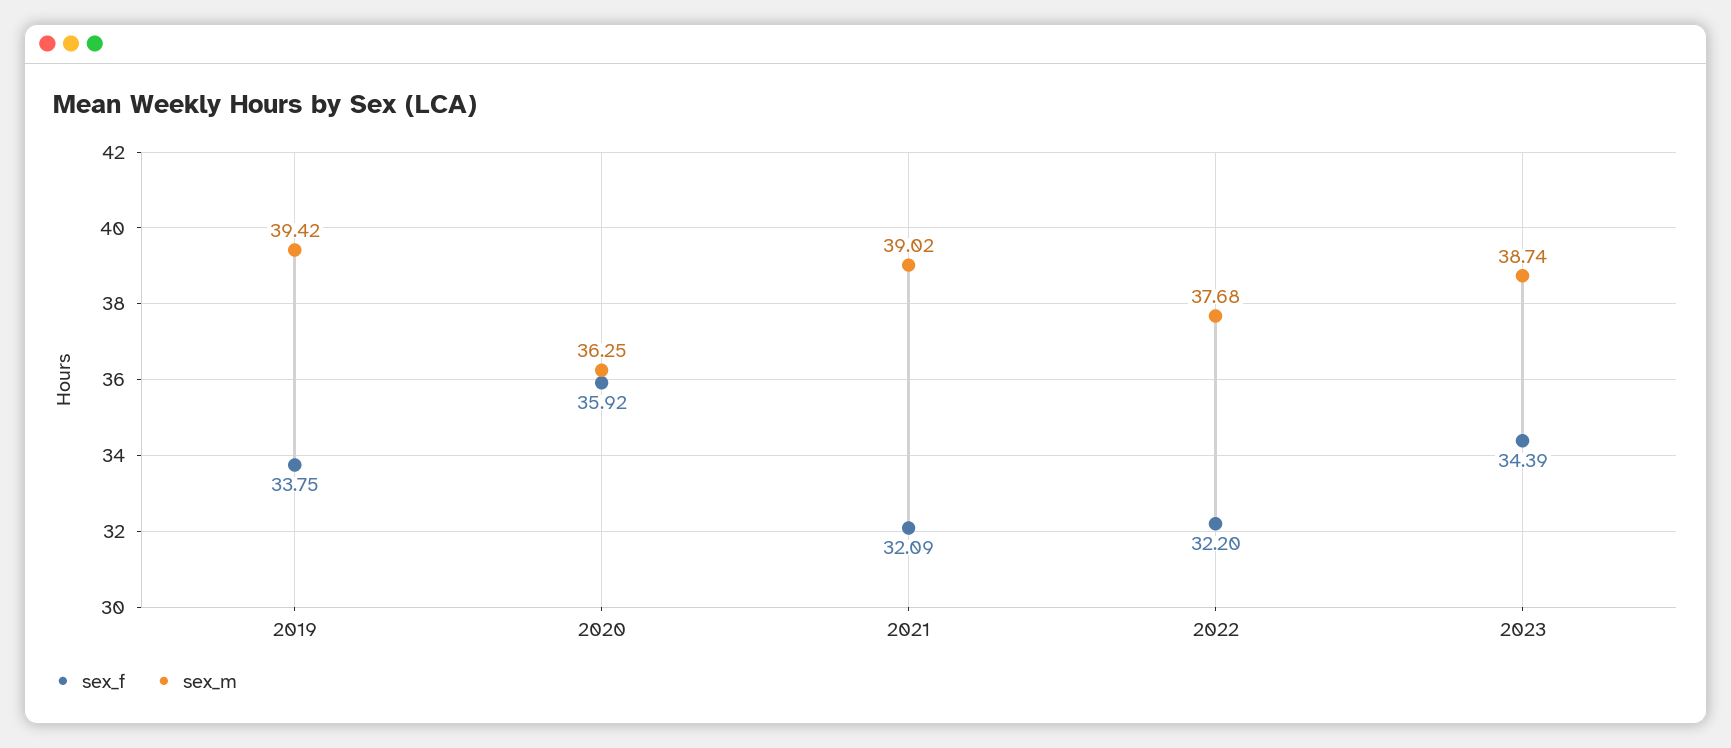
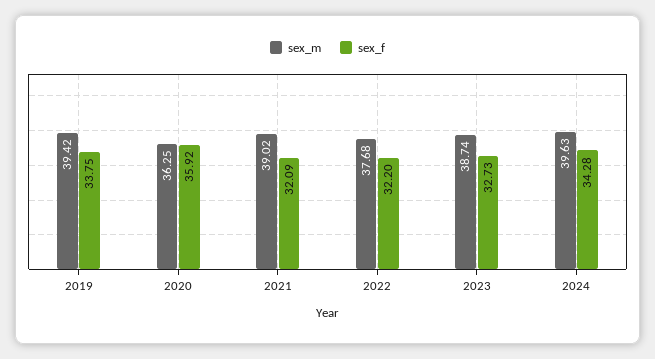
sex_f, 2023: 34.39 -> 32.73
sex_m, 2024: none -> 39.63
sex_f, 2024: none -> 34.28

